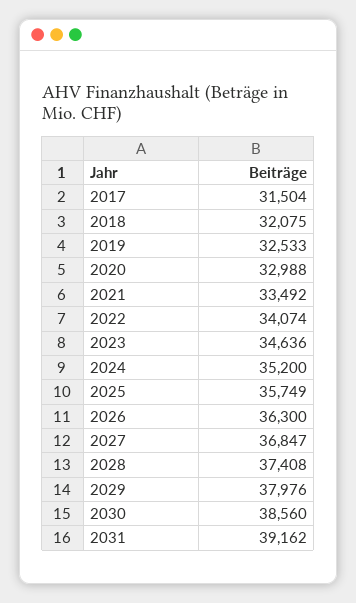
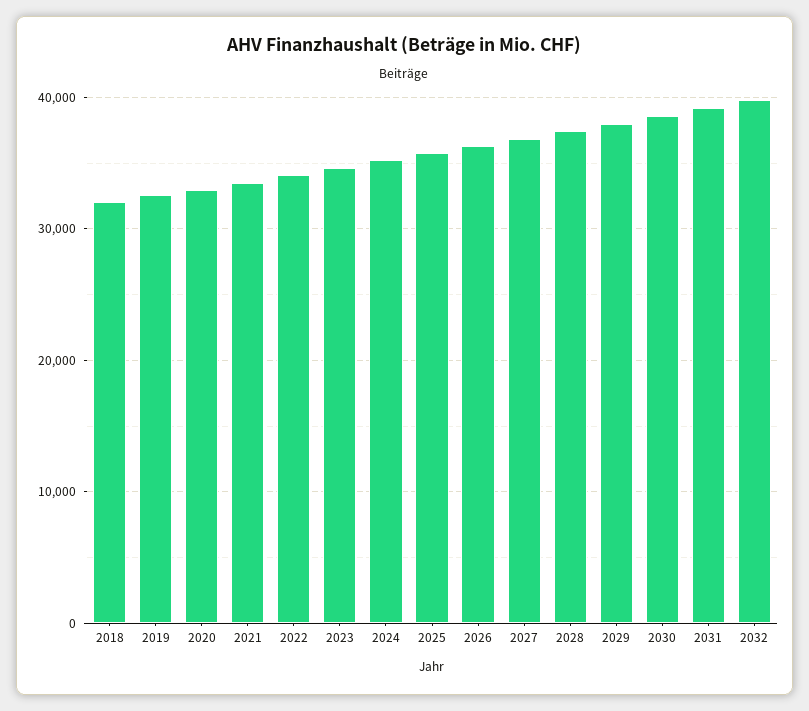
2017: 31504 -> none
2032: none -> 40000

